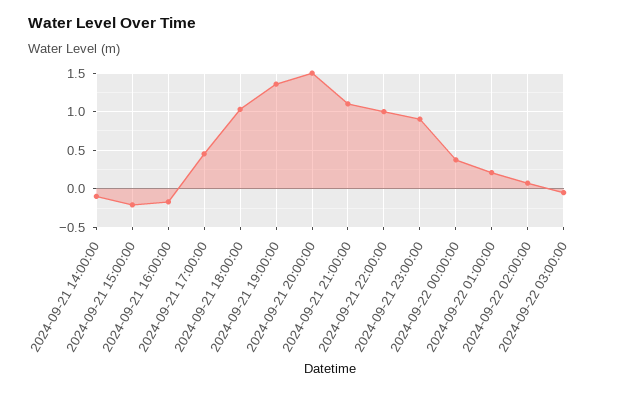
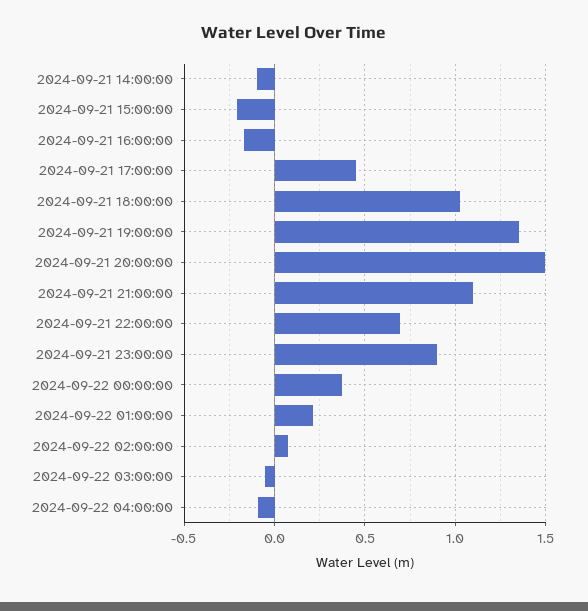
2024-09-21 22:00:00: 1 -> 0.7
2024-09-22 04:00:00: none -> -0.1

